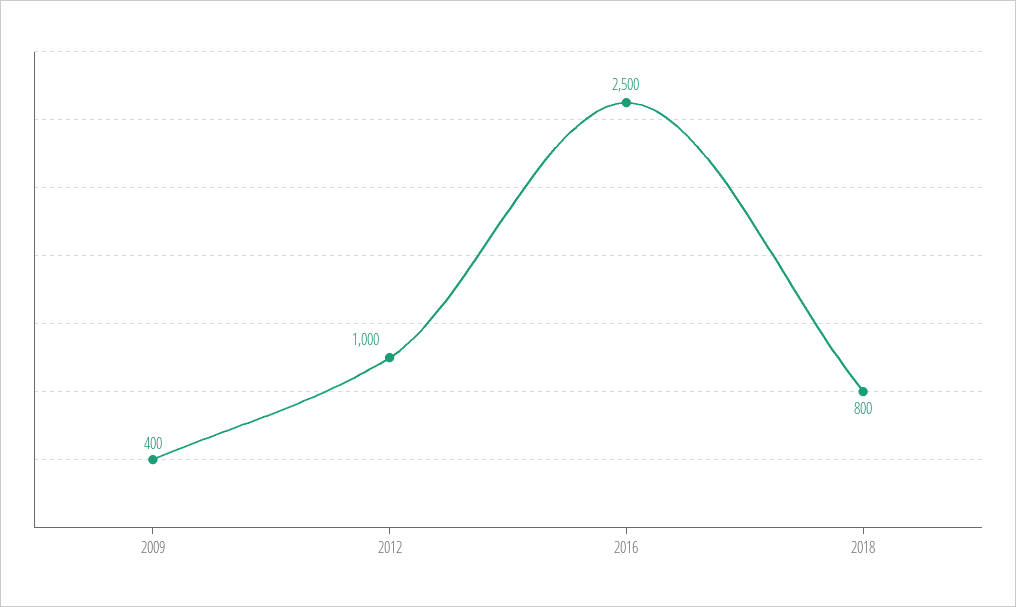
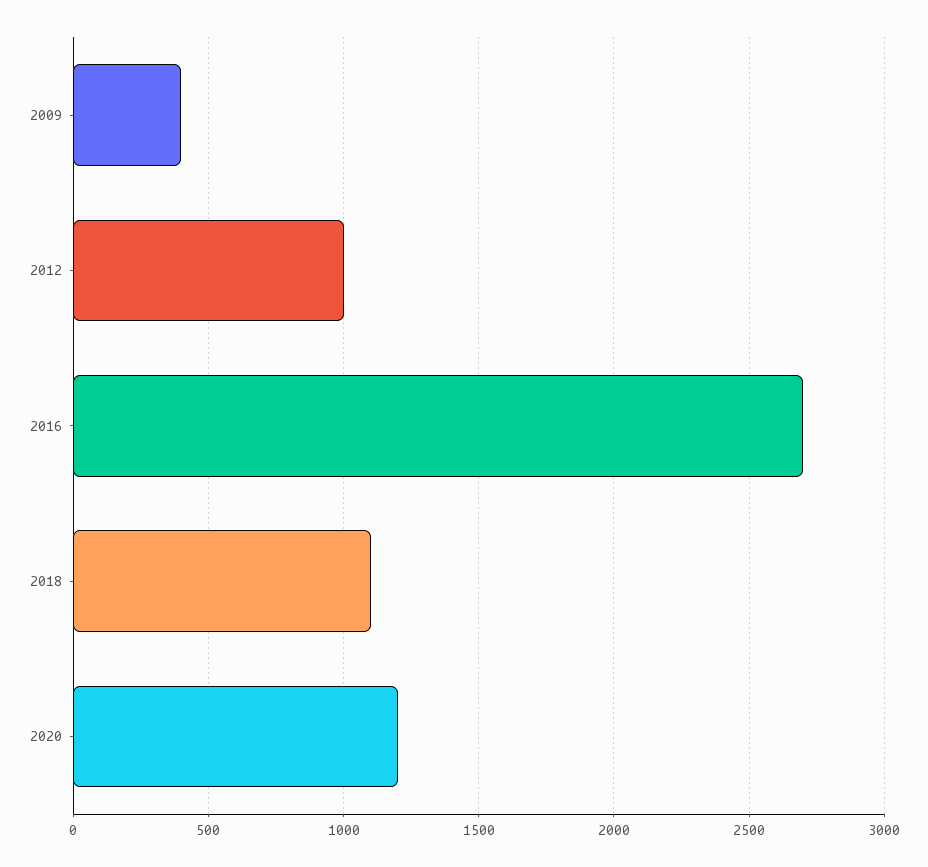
2016: 2500 -> 2700
2018: 800 -> 1100
2020: none -> 1200

